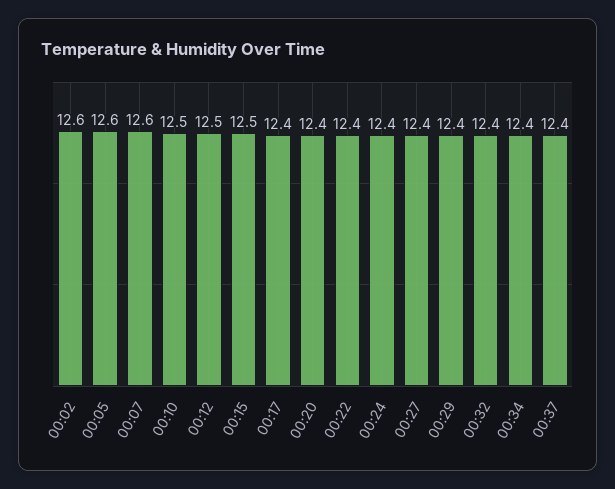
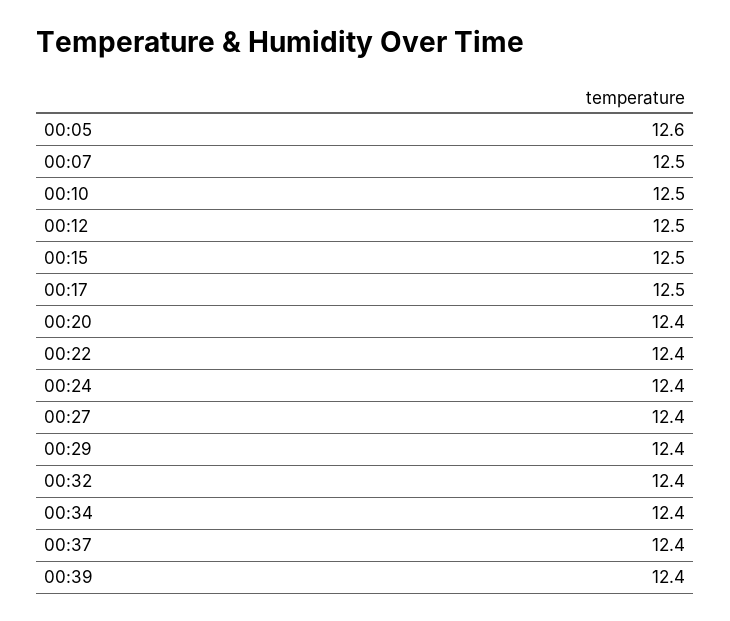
00:02: 12.6 -> none
00:07: 12.6 -> 12.5
00:17: 12.4 -> 12.5
00:39: none -> 12.4

